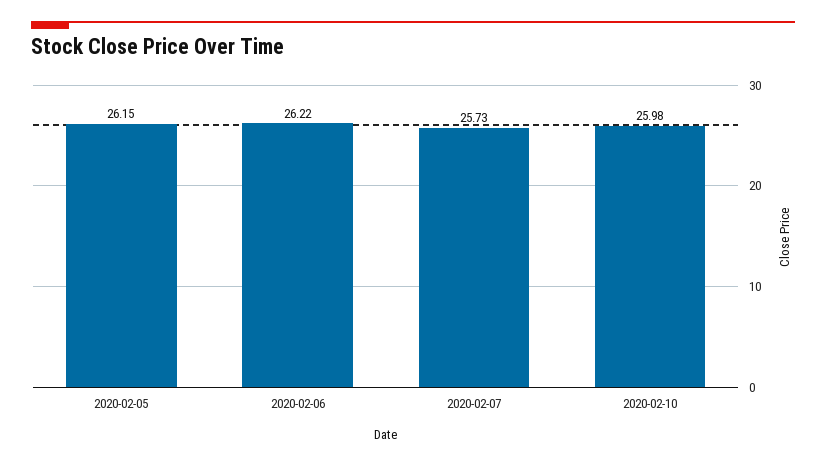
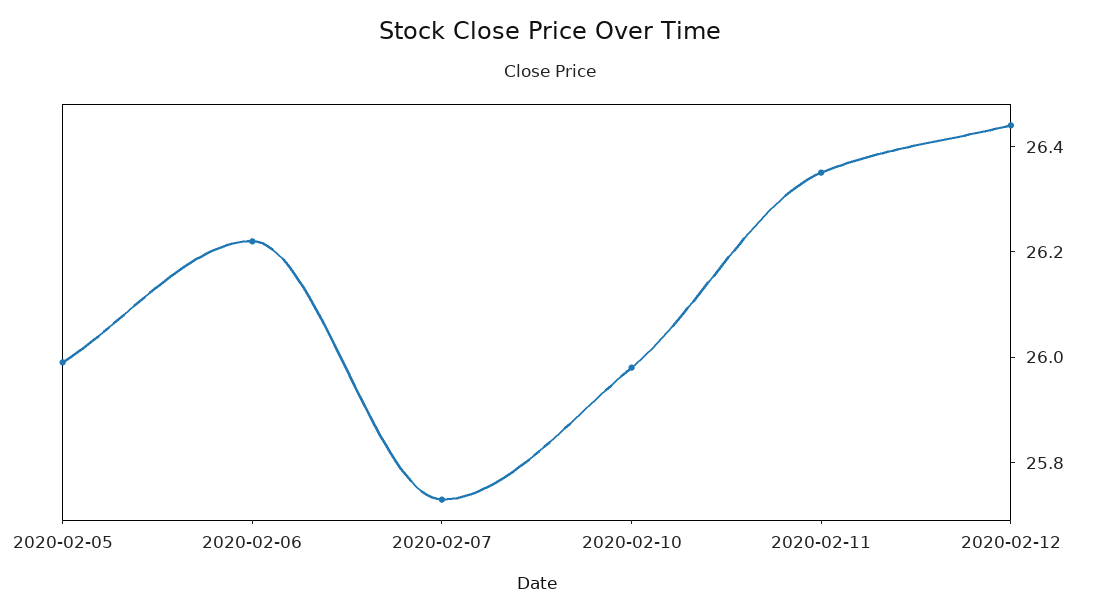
2020-02-05: 26.15 -> 26
2020-02-11: none -> 26.35
2020-02-12: none -> 26.45

